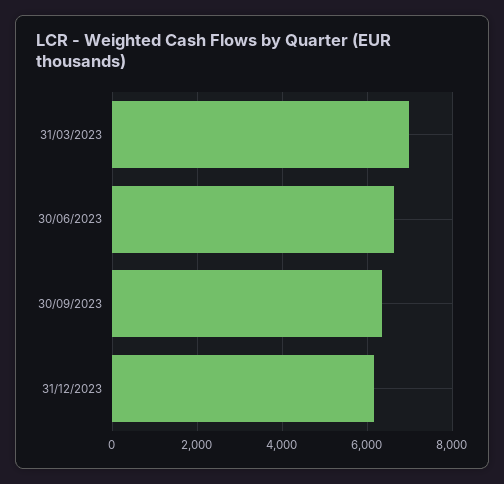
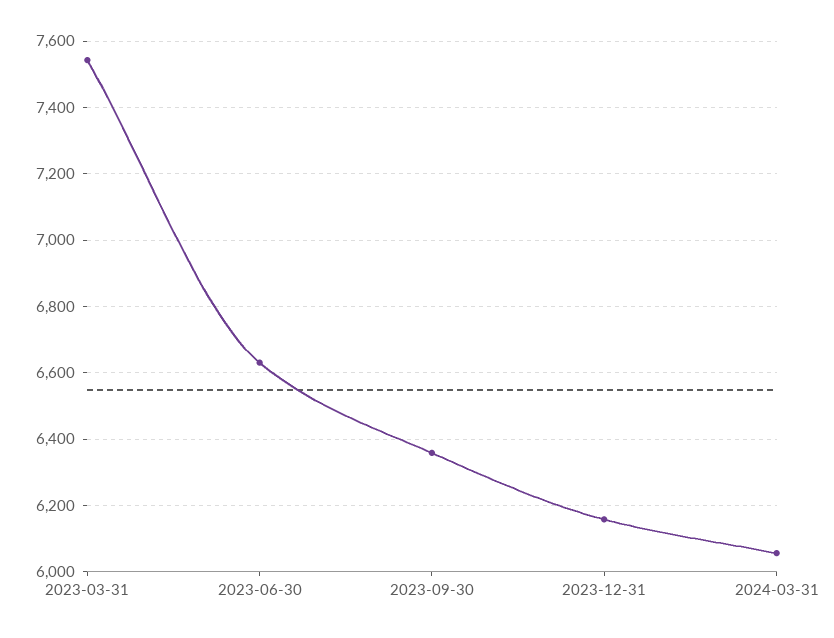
31/03/2023: 7000 -> 7540
2024-03-31: none -> 6060

